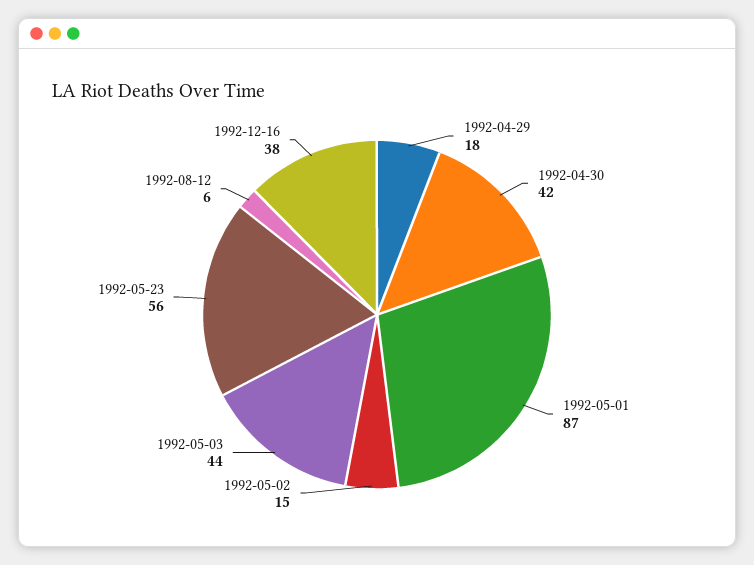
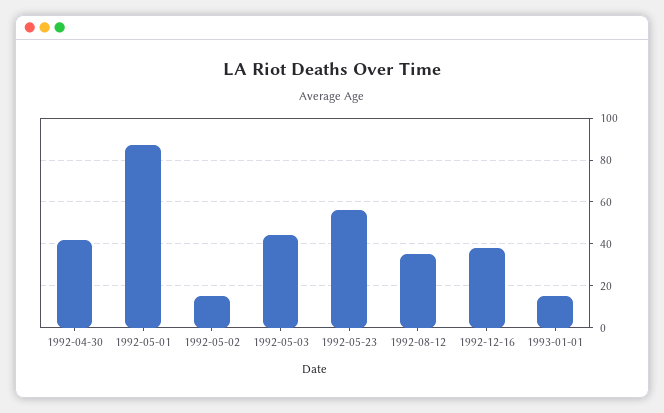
1992-04-29: 18 -> none
1992-08-12: 6 -> 35
1993-01-01: none -> 15

